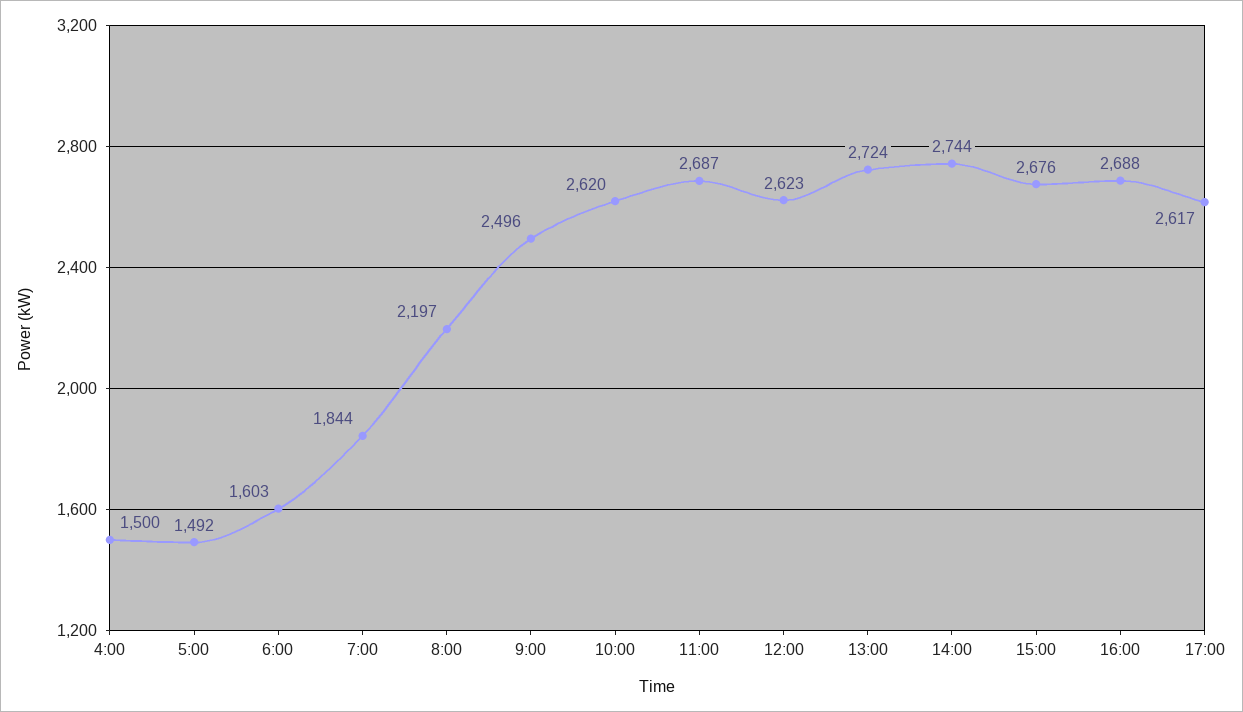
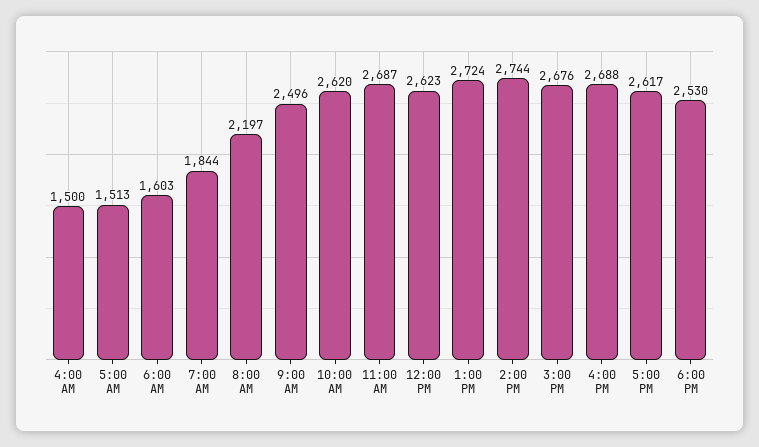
5:00: 1492 -> 1513
6:00 PM: none -> 2530

